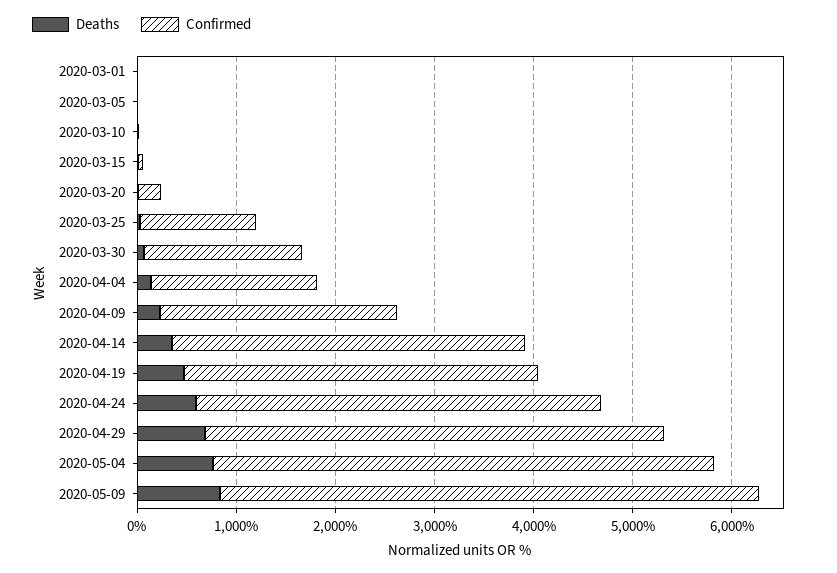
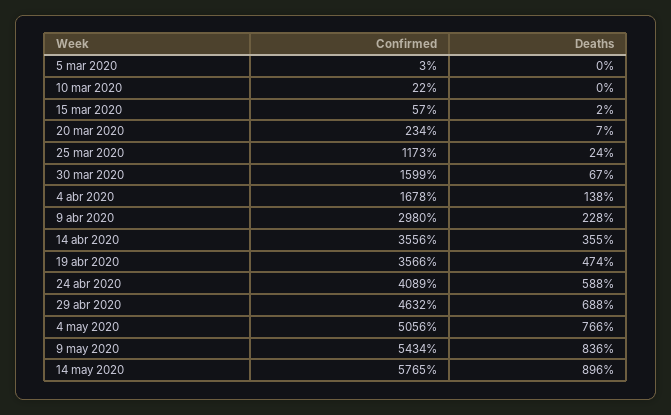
Deaths, 2020-03-01: 0 -> none
Confirmed, 2020-03-01: 0 -> none
Confirmed, 2020-04-09: 2400 -> 2980
Confirmed, 14 may 2020: none -> 5765
Deaths, 14 may 2020: none -> 896

